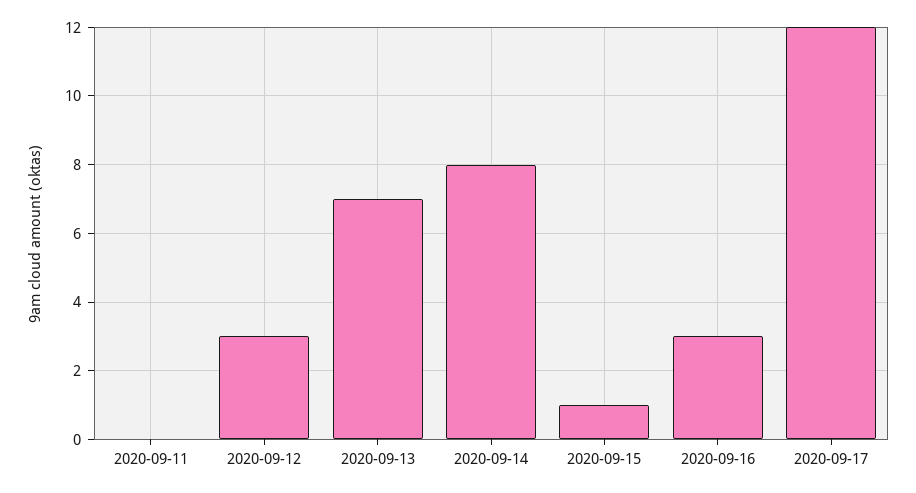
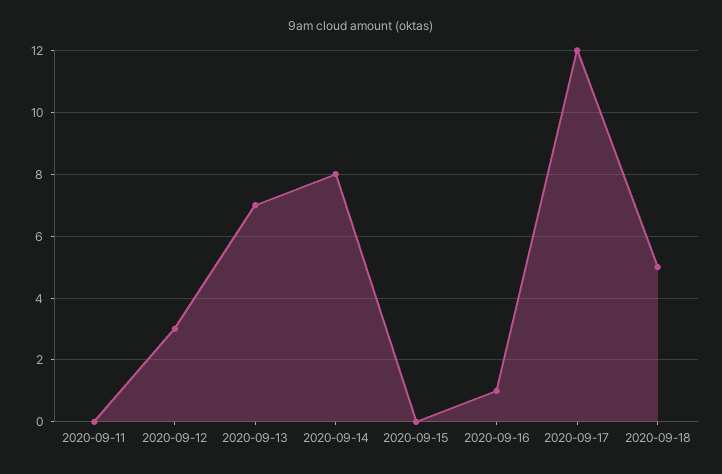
2020-09-15: 1 -> 0
2020-09-16: 3 -> 1
2020-09-18: none -> 5

